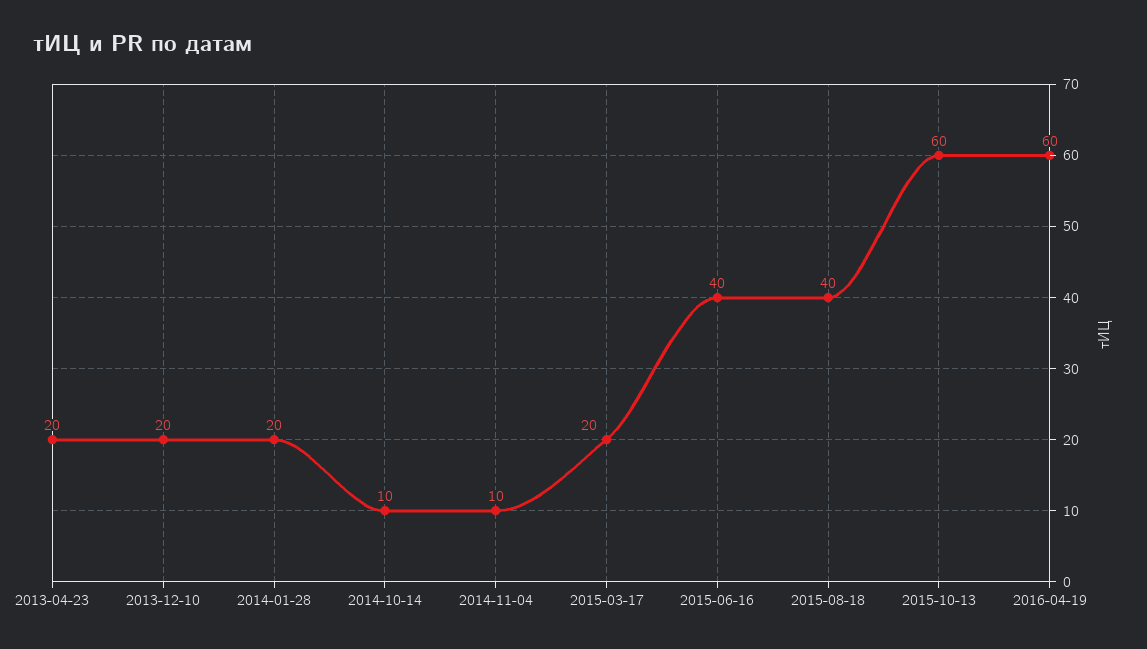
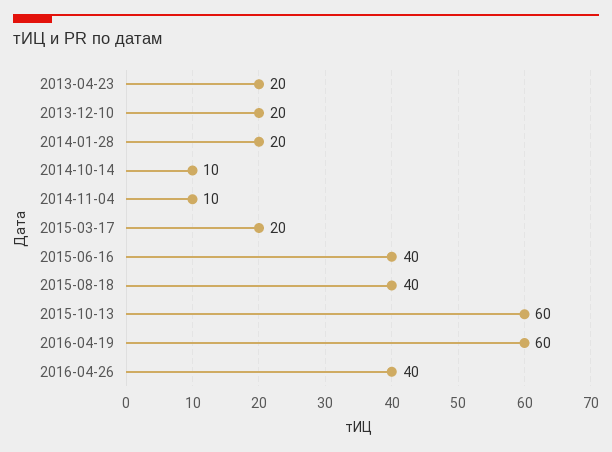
2016-04-26: none -> 40

